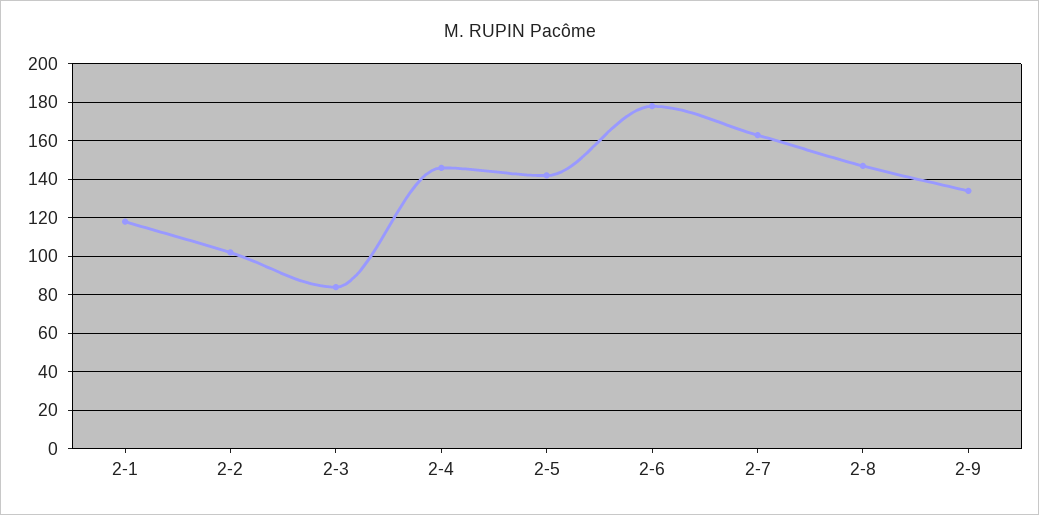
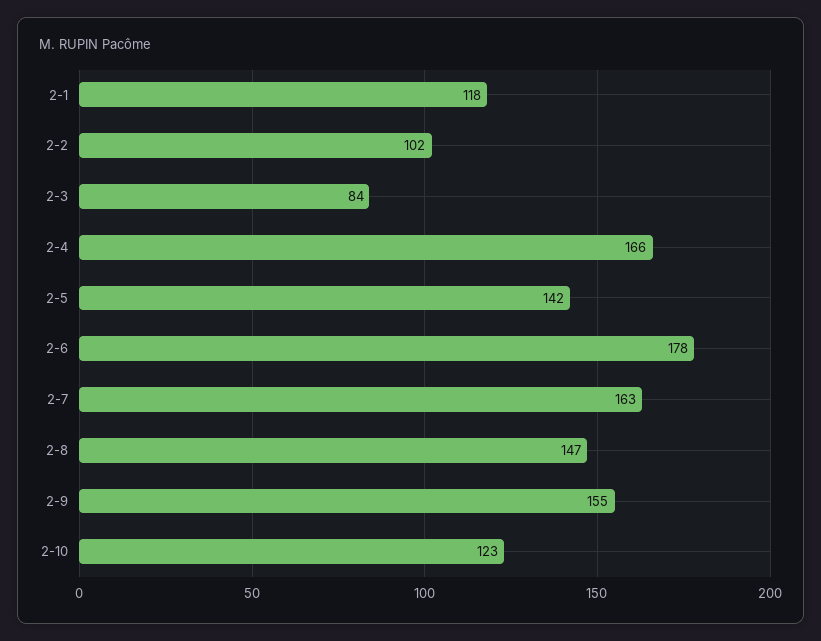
2-4: 145 -> 166
2-9: 135 -> 155
2-10: none -> 123

